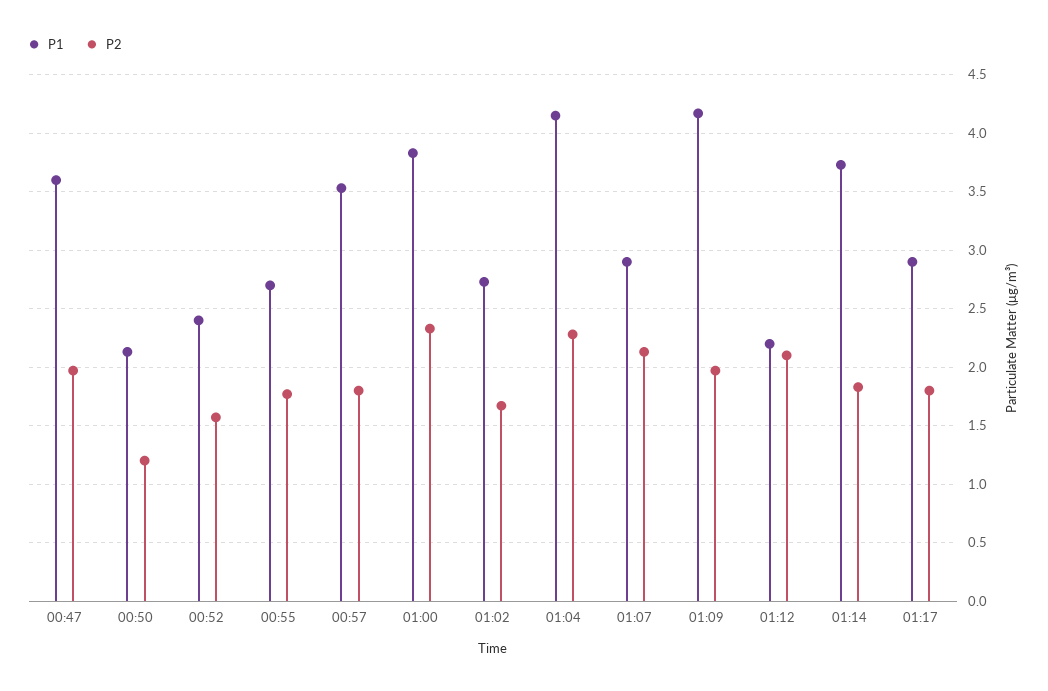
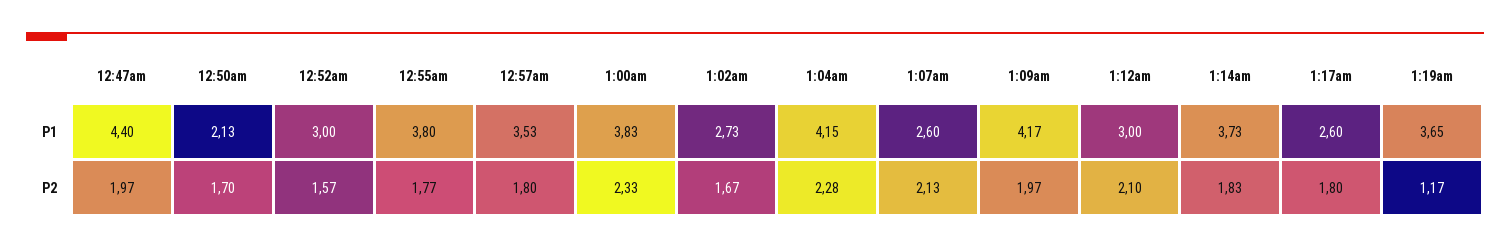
P1, 00:47: 3.6 -> 4.4
P2, 00:50: 1.2 -> 1.7
P1, 00:52: 2.4 -> 3
P1, 00:55: 2.7 -> 3.8
P1, 01:07: 2.9 -> 2.6
P1, 01:12: 2.2 -> 3
P1, 01:17: 2.9 -> 2.6
P1, 1:19am: none -> 3.65
P2, 1:19am: none -> 1.17

